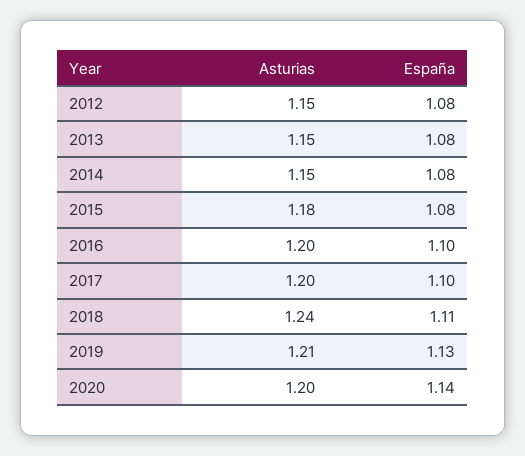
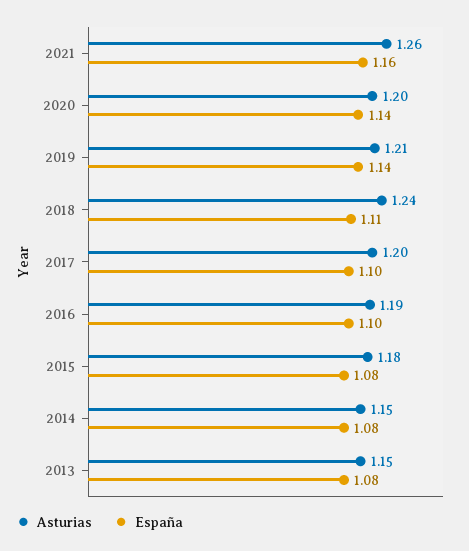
Asturias, 2012: 1.15 -> none
España, 2012: 1.08 -> none
Asturias, 2016: 1.2 -> 1.19
España, 2019: 1.13 -> 1.14
Asturias, 2021: none -> 1.26
España, 2021: none -> 1.16

